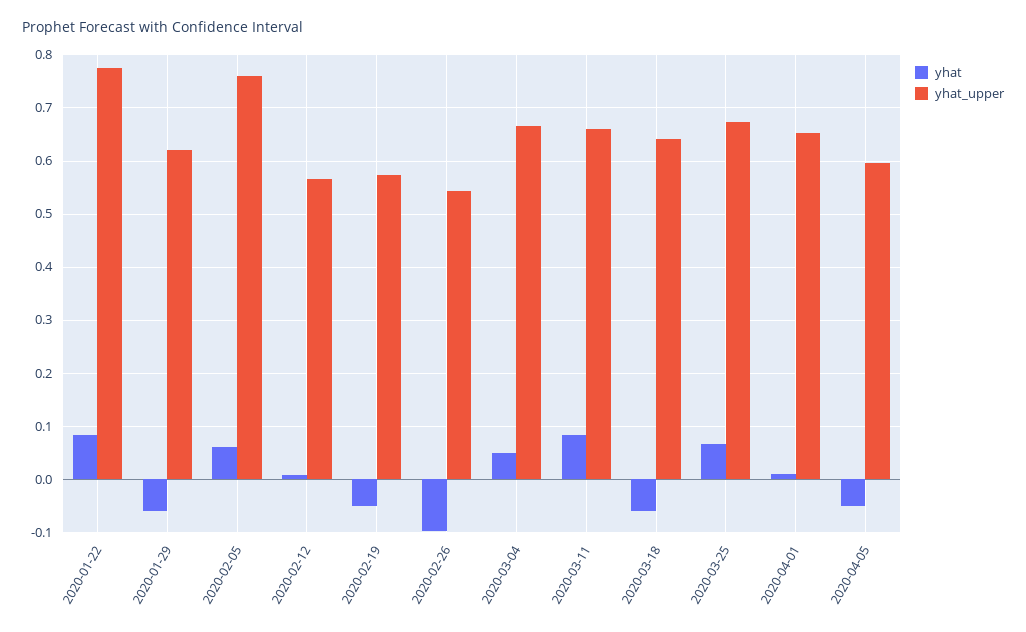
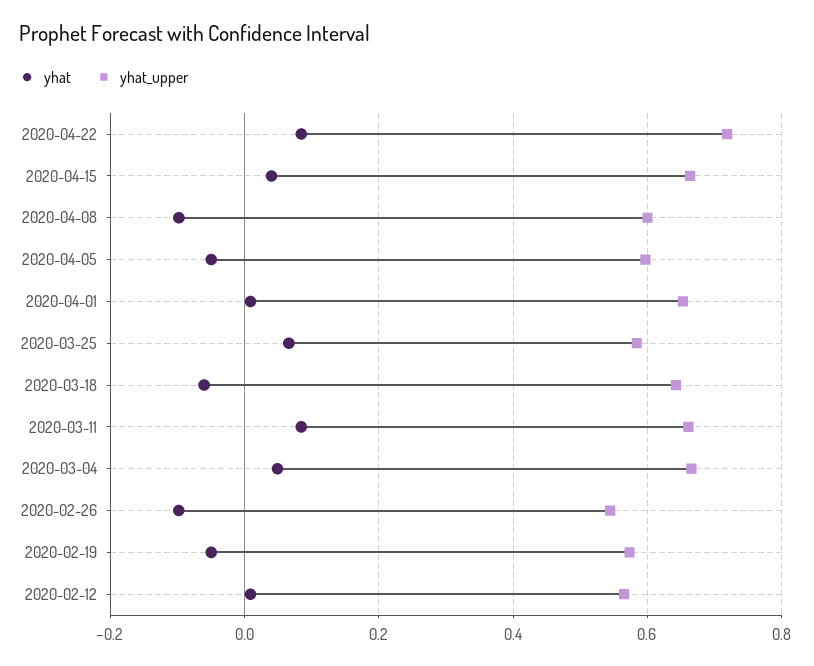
yhat, 2020-01-22: 0.08 -> none
yhat_upper, 2020-01-22: 0.78 -> none
yhat, 2020-01-29: -0.06 -> none
yhat_upper, 2020-01-29: 0.62 -> none
yhat, 2020-02-05: 0.06 -> none
yhat_upper, 2020-02-05: 0.76 -> none
yhat_upper, 2020-03-25: 0.68 -> 0.58
yhat, 2020-04-22: none -> 0.08
yhat_upper, 2020-04-22: none -> 0.72
yhat, 2020-04-15: none -> 0.04
yhat_upper, 2020-04-15: none -> 0.66
yhat, 2020-04-08: none -> -0.1
yhat_upper, 2020-04-08: none -> 0.6

